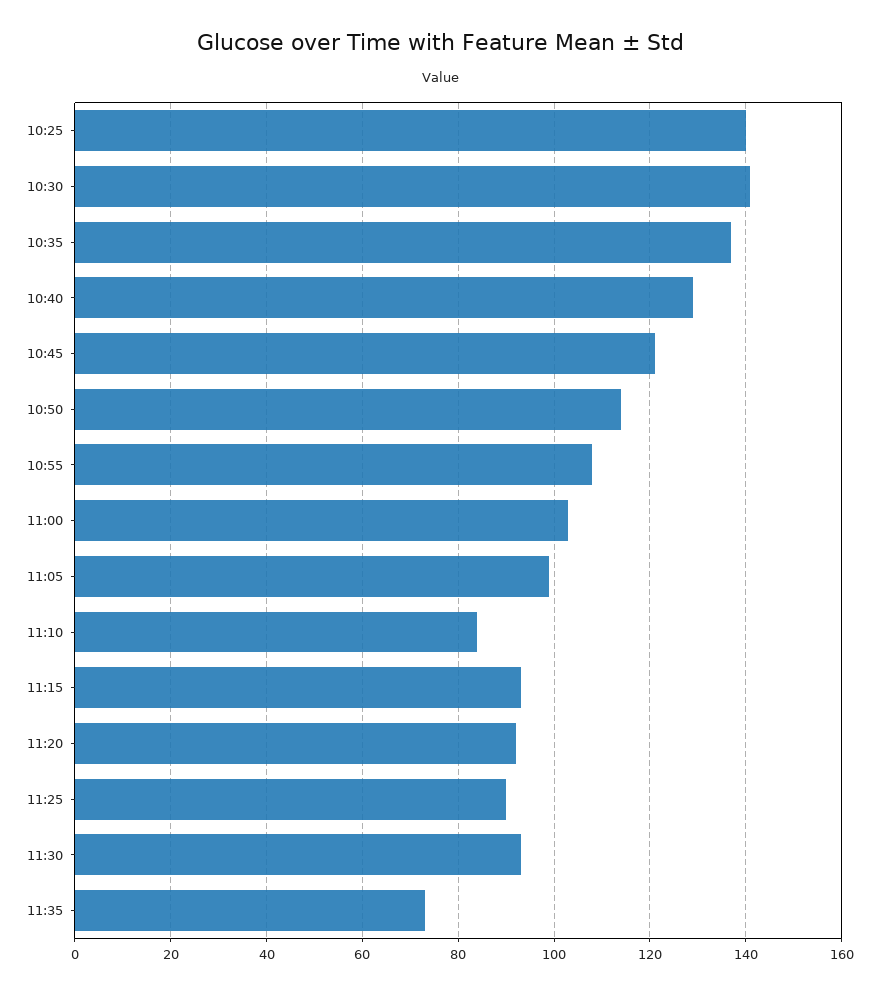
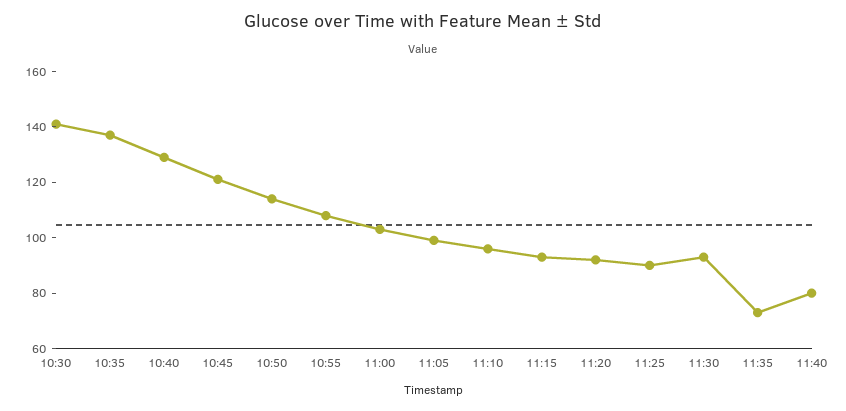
10:25: 140 -> none
11:10: 85 -> 95
11:40: none -> 80

